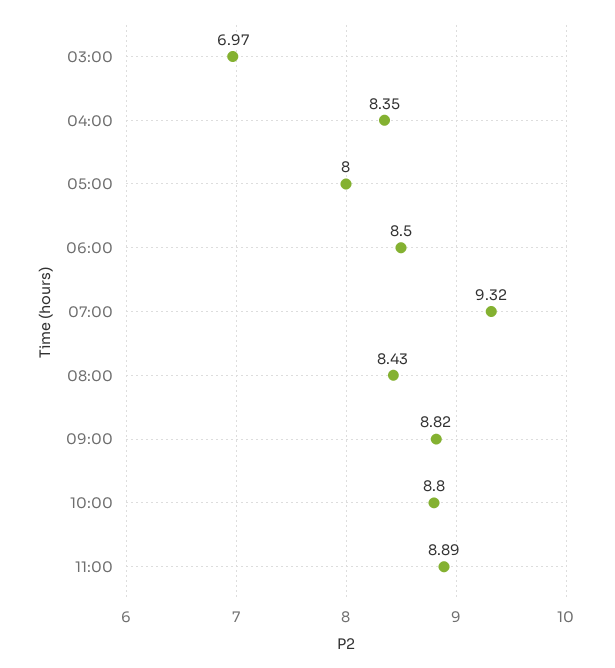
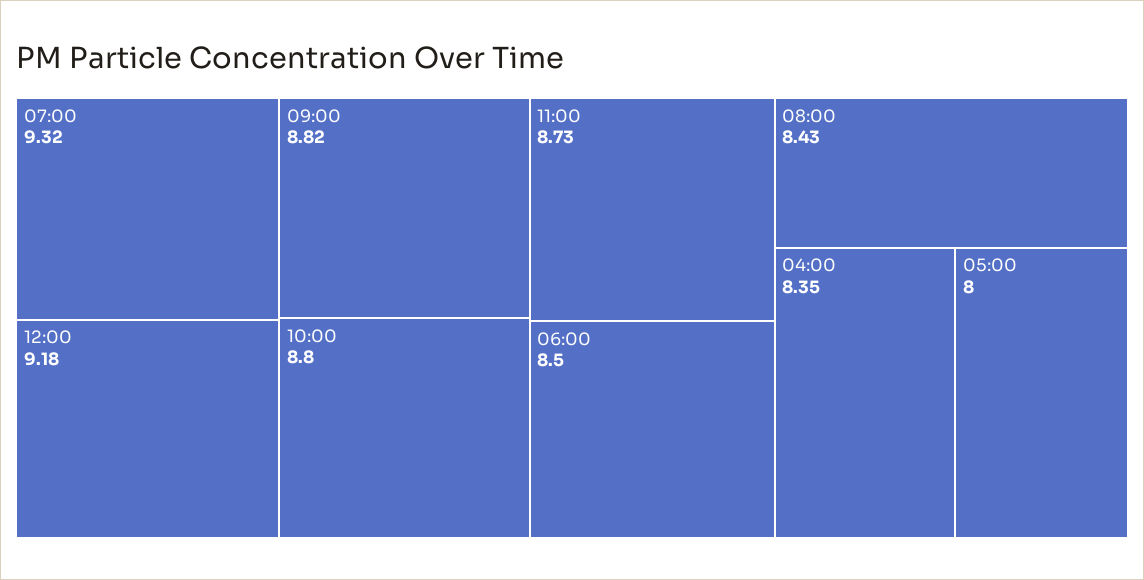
03:00: 6.97 -> none
11:00: 8.89 -> 8.73
12:00: none -> 9.18

